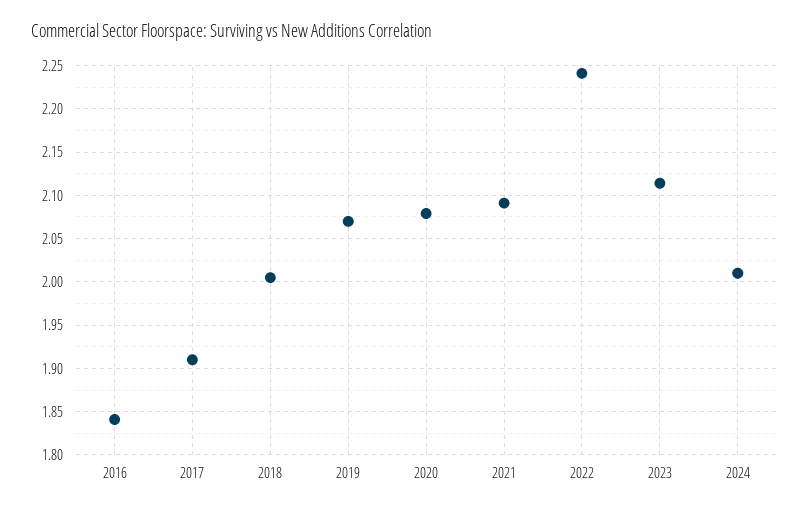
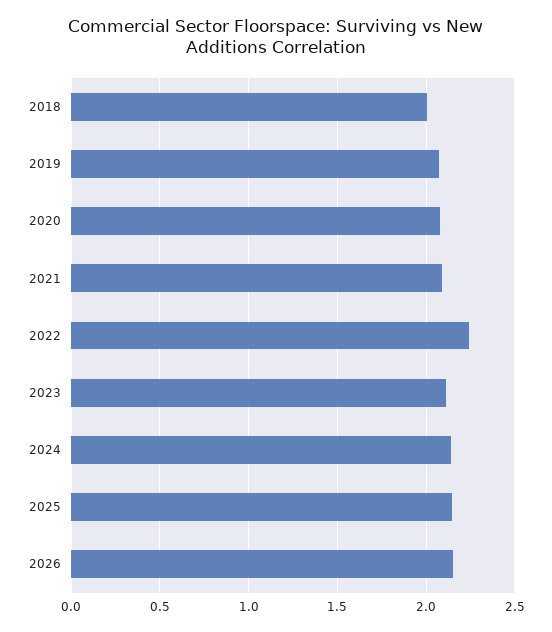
2016: 1.84 -> none
2017: 1.91 -> none
2024: 2.01 -> 2.15
2025: none -> 2.15
2026: none -> 2.15

